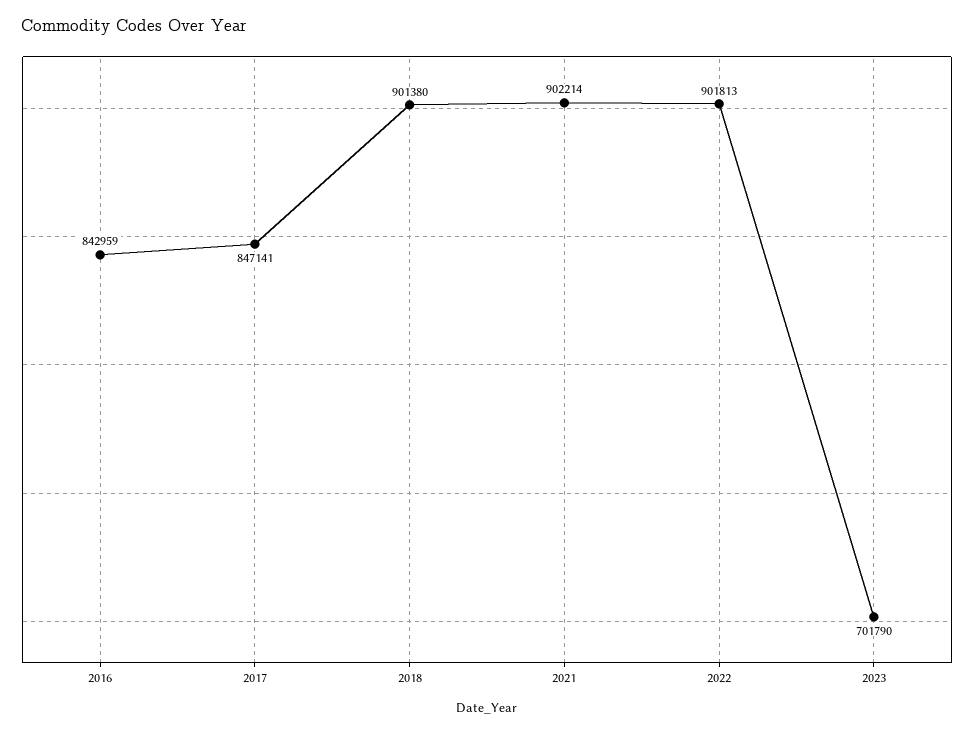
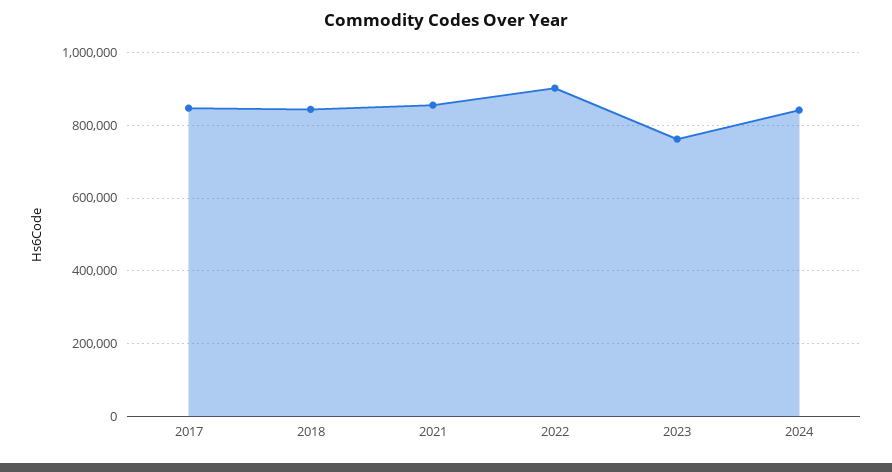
2016: 842959 -> none
2018: 901380 -> 840000
2021: 902214 -> 860000
2023: 701790 -> 760000
2024: none -> 840000

